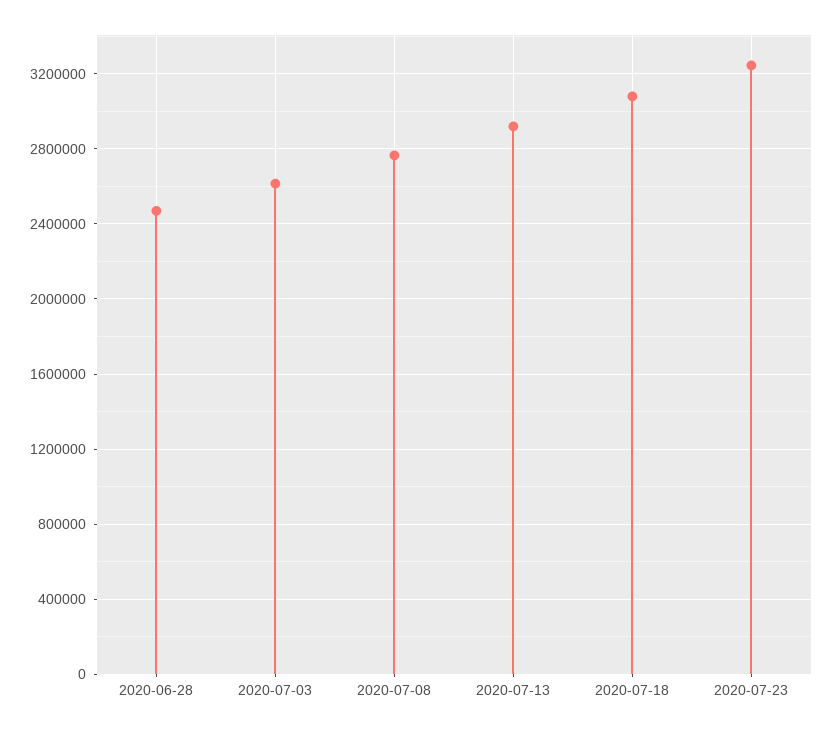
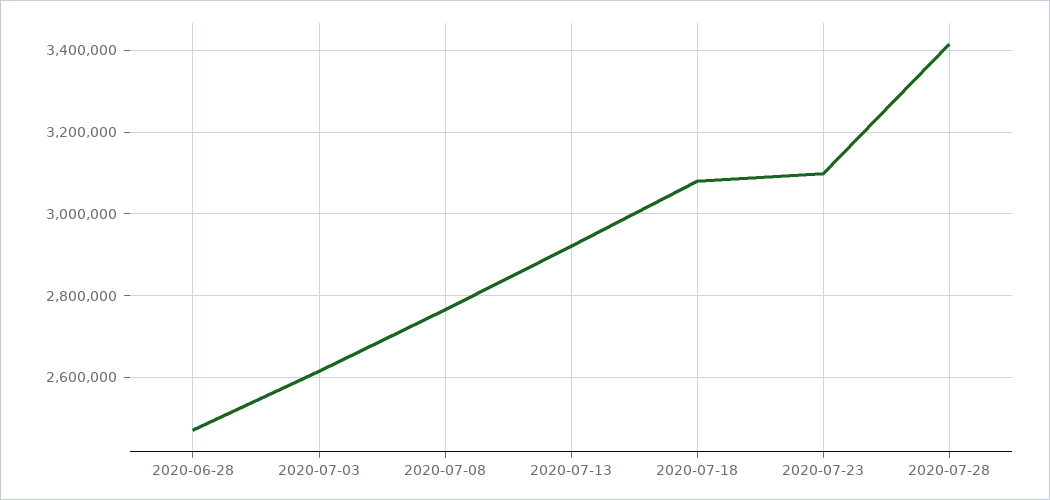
2020-07-23: 3250000 -> 3100000
2020-07-28: none -> 3420000

